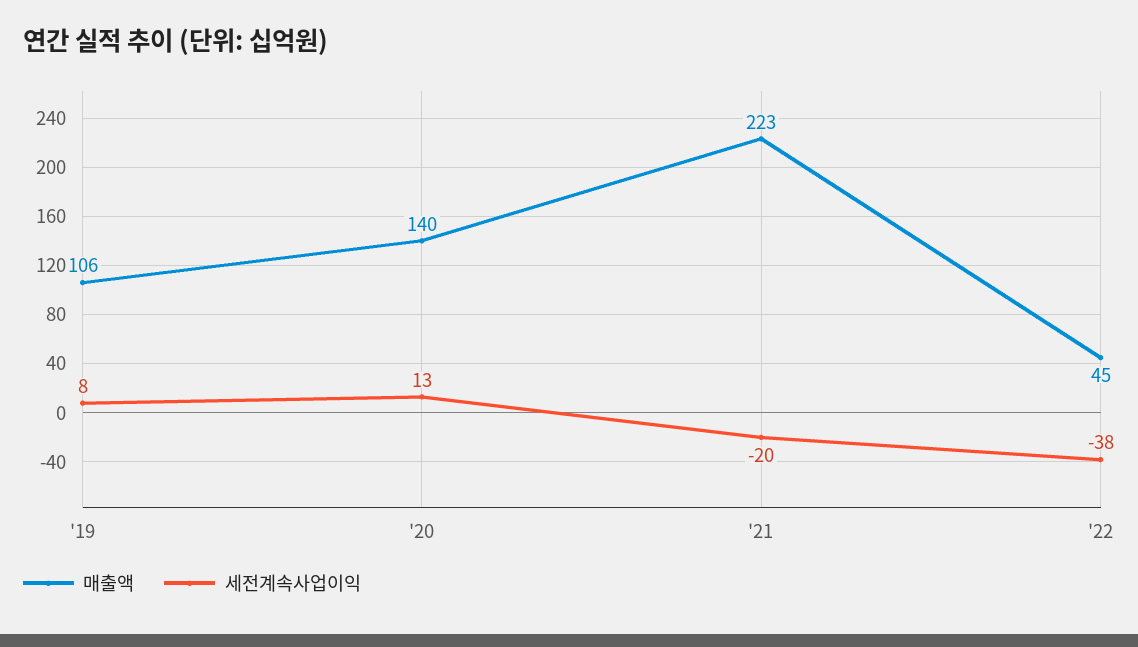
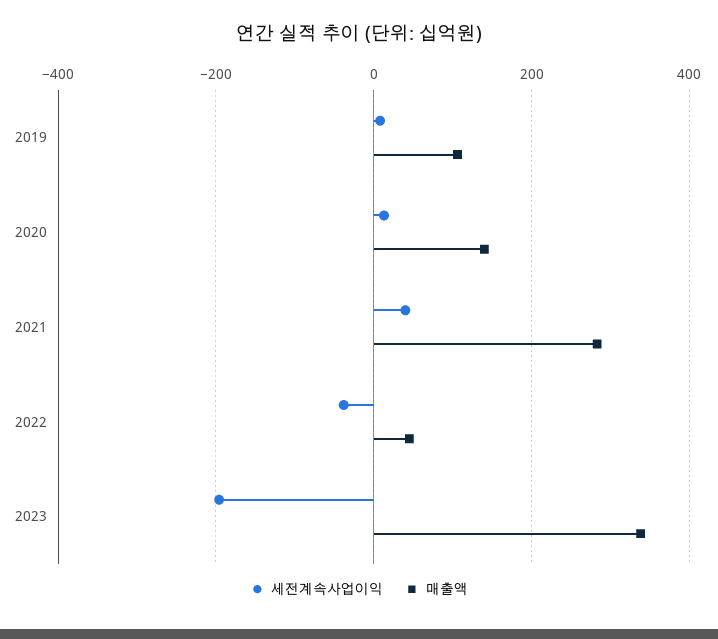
매출액, '21: 223 -> 280
세전계속사업이익, '21: -20 -> 40
세전계속사업이익, 2023: none -> -200
매출액, 2023: none -> 340

